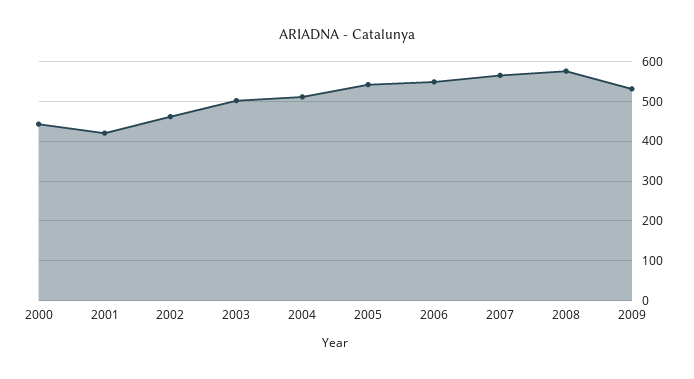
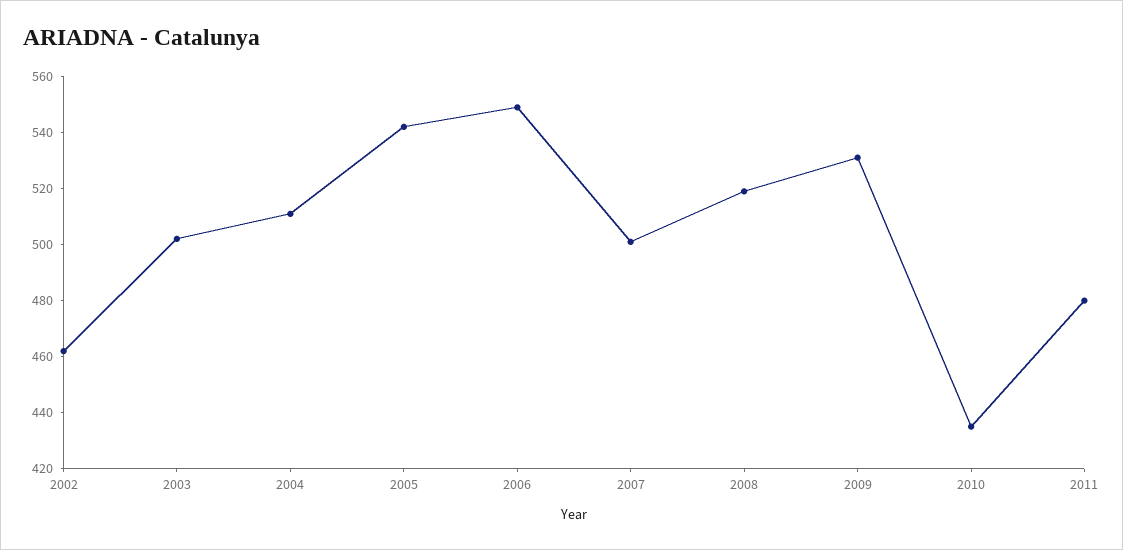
2000: 440 -> none
2001: 420 -> none
2007: 560 -> 500
2008: 580 -> 520
2010: none -> 435
2011: none -> 480

